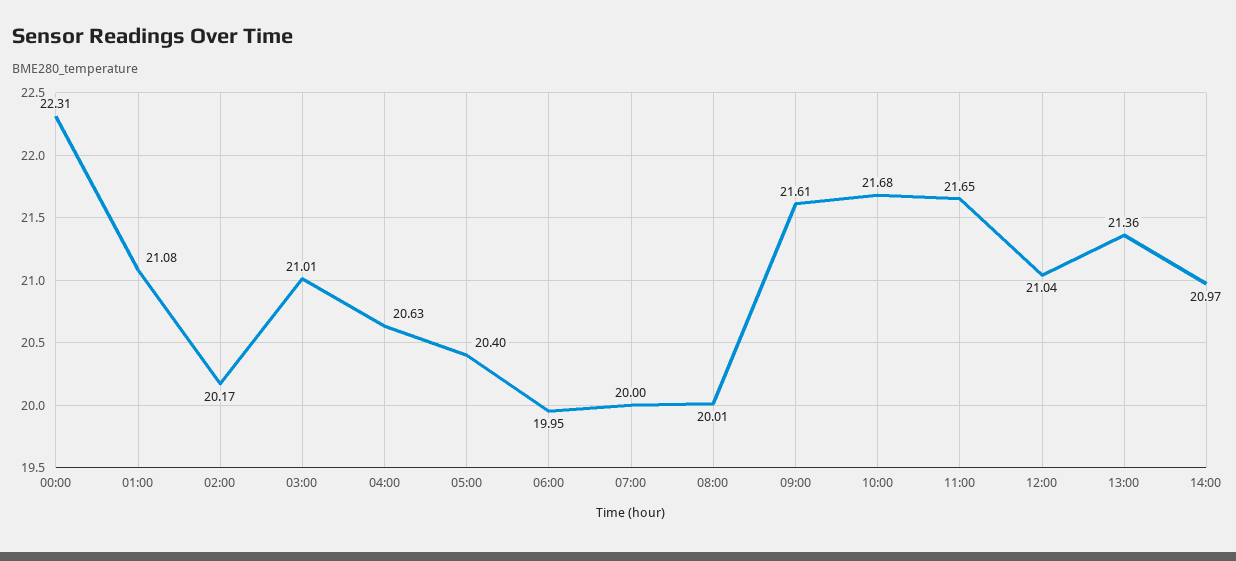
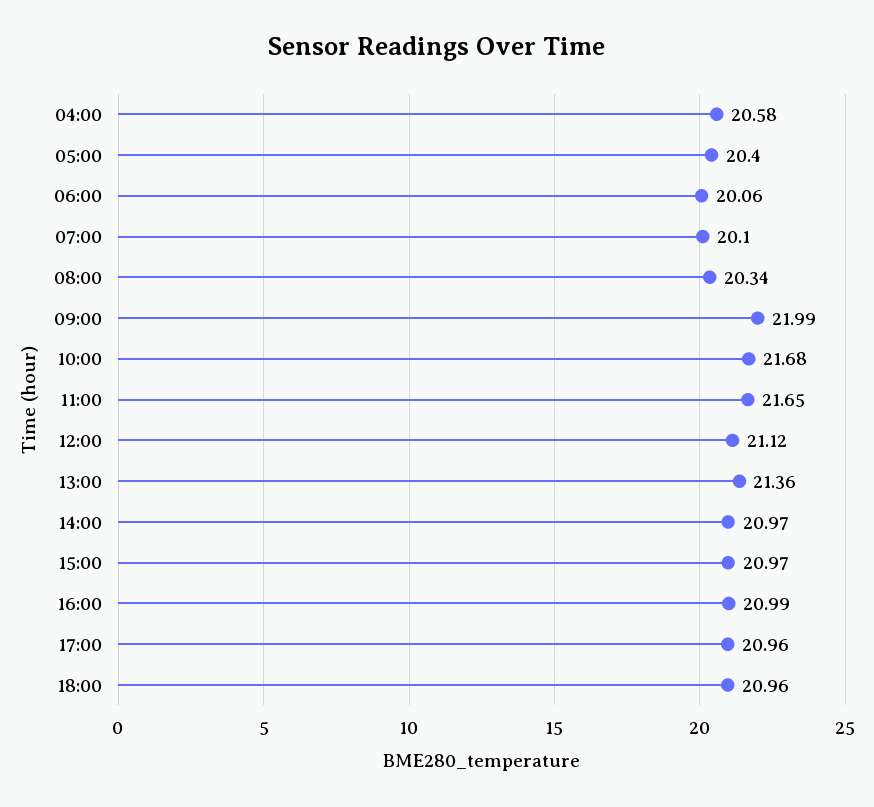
00:00: 22.31 -> none
01:00: 21.08 -> none
02:00: 20.17 -> none
03:00: 21.01 -> none
04:00: 20.63 -> 20.58
06:00: 19.95 -> 20.06
07:00: 20 -> 20.1
08:00: 20.01 -> 20.34
09:00: 21.61 -> 21.99
12:00: 21.04 -> 21.12
15:00: none -> 20.97
16:00: none -> 20.99
17:00: none -> 20.96
18:00: none -> 20.96

